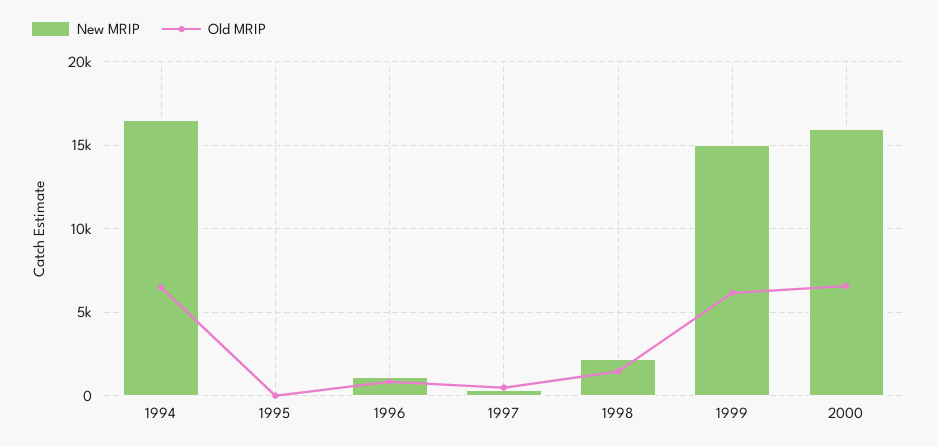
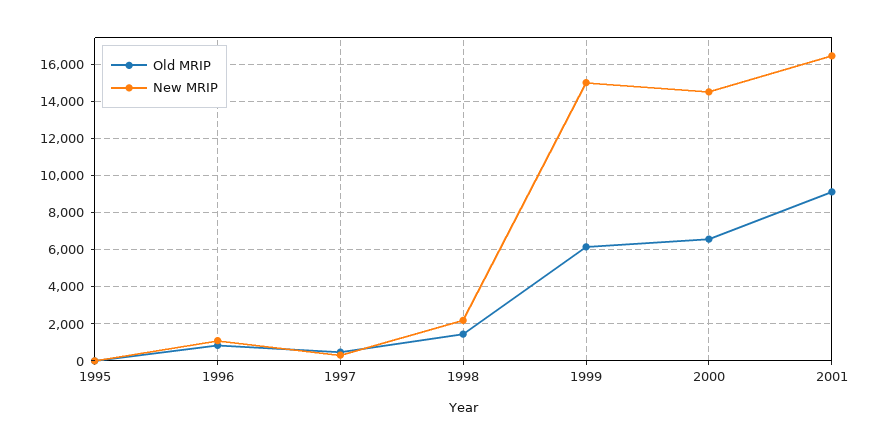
New MRIP, 1994: 16500 -> none
Old MRIP, 1994: 6500 -> none
New MRIP, 2000: 16000 -> 14500
Old MRIP, 2001: none -> 9000
New MRIP, 2001: none -> 16500

